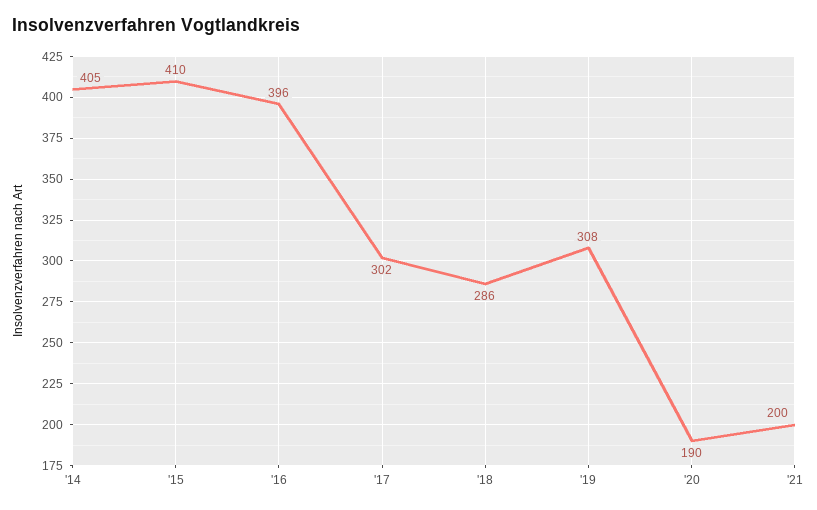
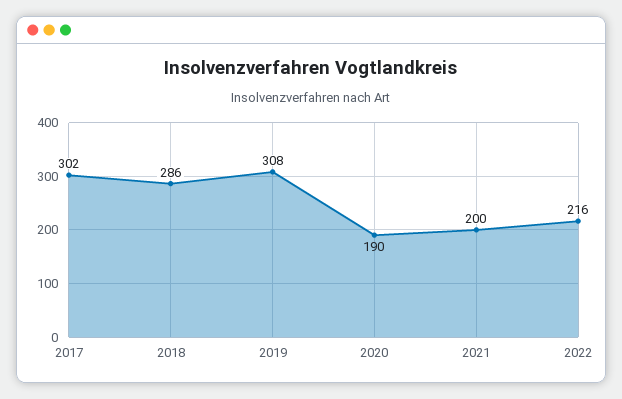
'14: 405 -> none
'15: 410 -> none
'16: 396 -> none
2022: none -> 216

